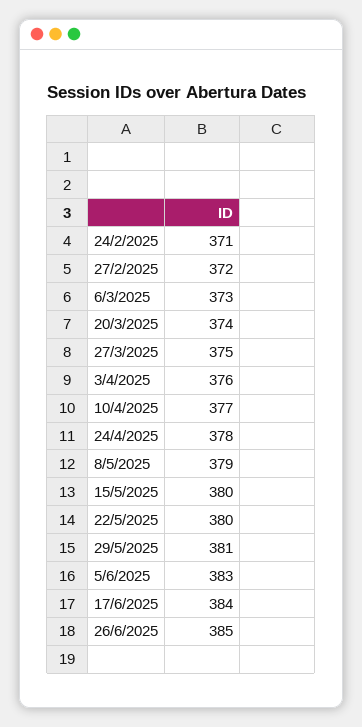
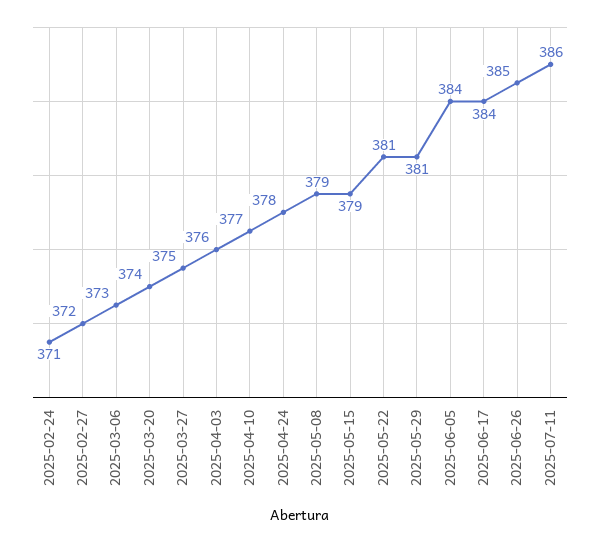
15/5/2025: 380 -> 379
22/5/2025: 380 -> 381
5/6/2025: 383 -> 384
2025-07-11: none -> 386

